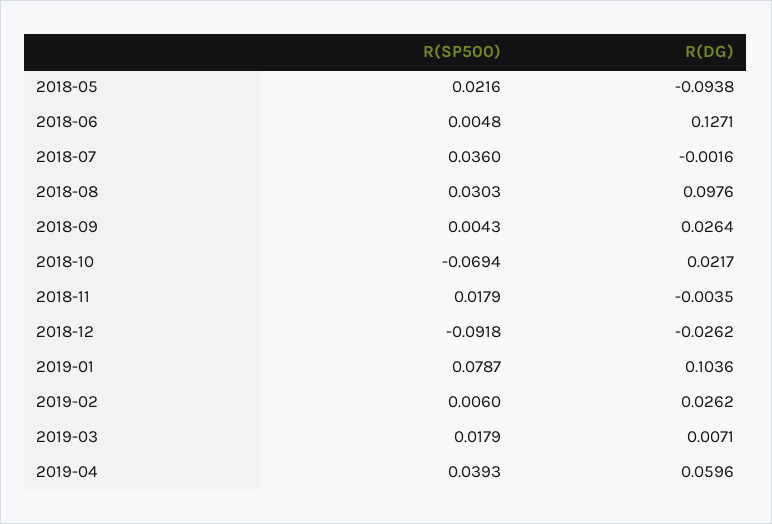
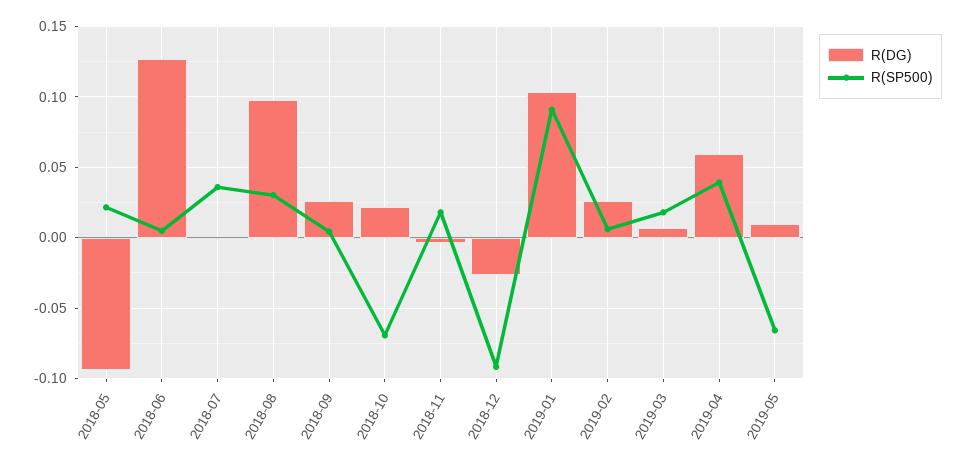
R(SP500), 2019-01: 0.0787 -> 0.09
R(DG), 2019-05: none -> 0.01
R(SP500), 2019-05: none -> -0.065

